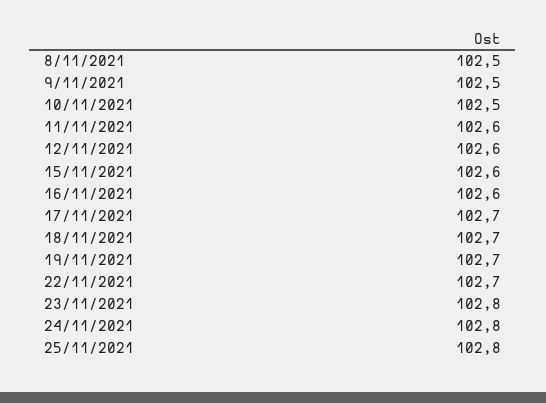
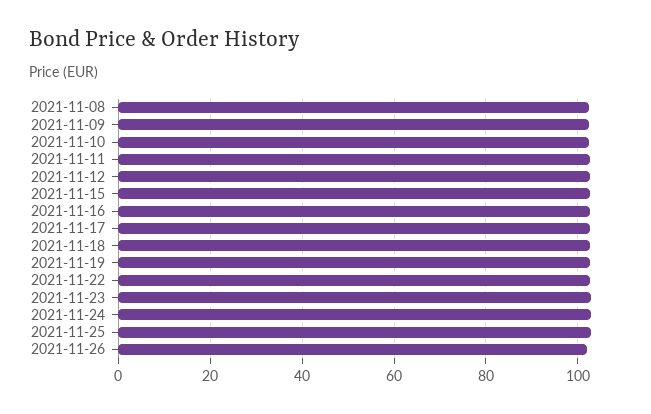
2021-11-26: none -> 102

